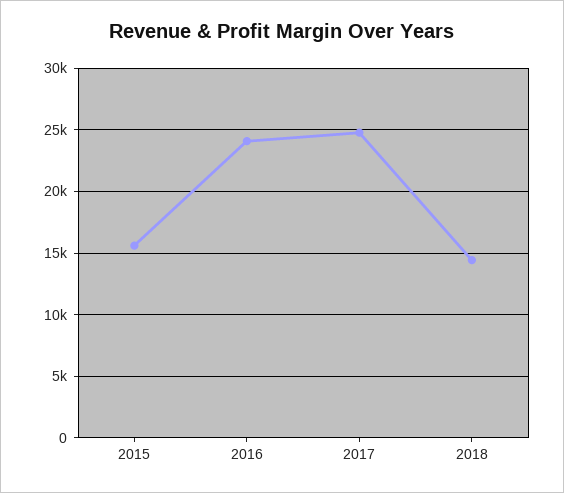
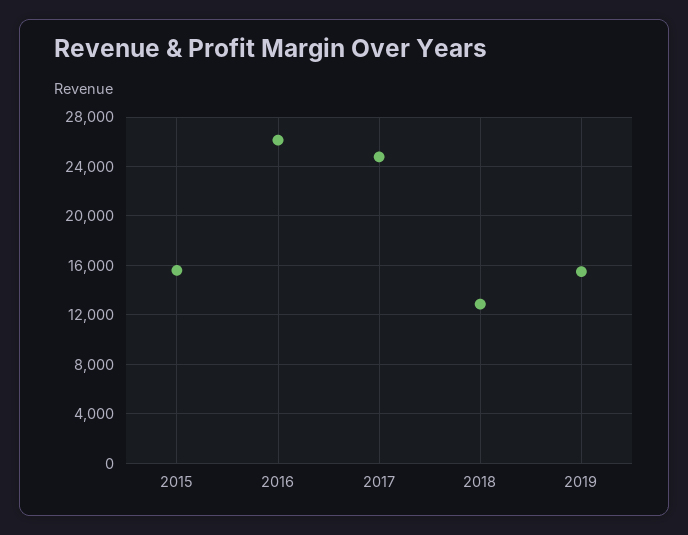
2016: 24000 -> 26000
2018: 14500 -> 13000
2019: none -> 15500

